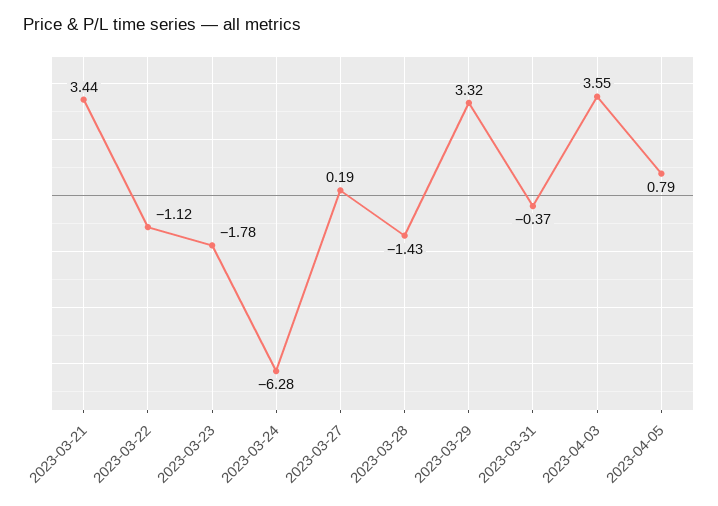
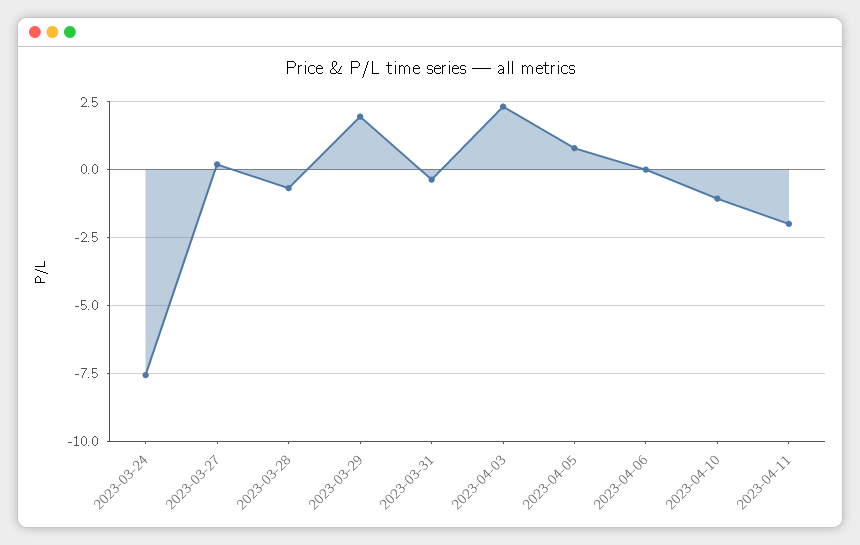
2023-03-21: 3.44 -> none
2023-03-22: -1.12 -> none
2023-03-23: -1.78 -> none
2023-03-24: -6.28 -> -7.5
2023-03-28: -1.43 -> -0.75
2023-03-29: 3.32 -> 2
2023-04-03: 3.55 -> 2.25
2023-04-06: none -> 0
2023-04-10: none -> -1
2023-04-11: none -> -2

